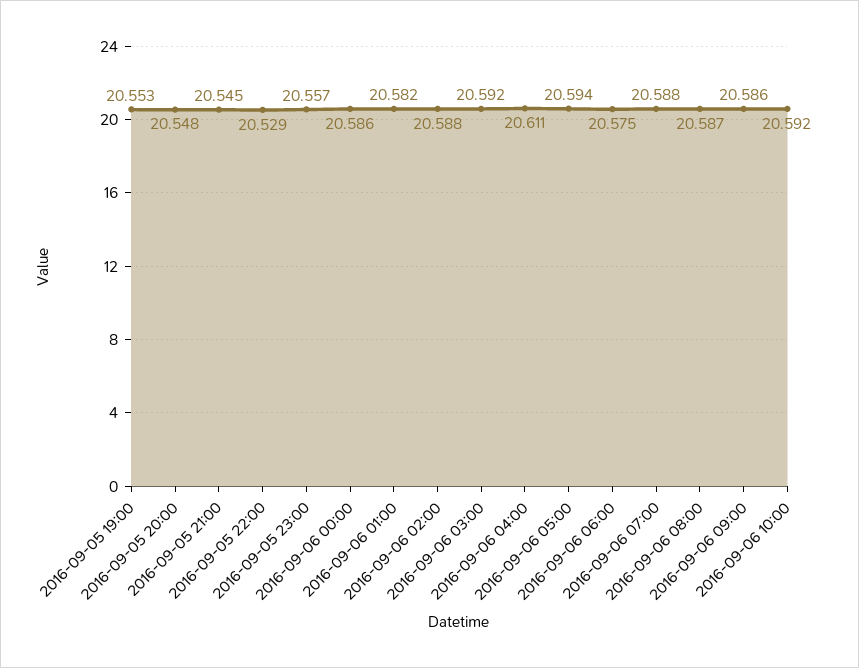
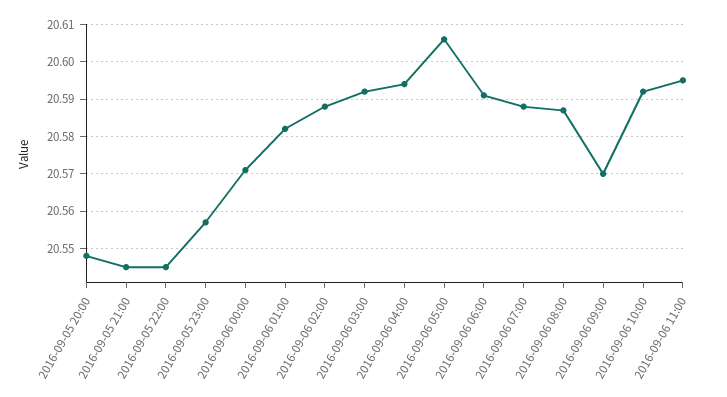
2016-09-05 19:00: 20.553 -> none
2016-09-05 22:00: 20.529 -> 20.545
2016-09-06 00:00: 20.586 -> 20.57
2016-09-06 04:00: 20.611 -> 20.595
2016-09-06 05:00: 20.594 -> 20.605
2016-09-06 06:00: 20.575 -> 20.59
2016-09-06 09:00: 20.586 -> 20.57
2016-09-06 11:00: none -> 20.595

